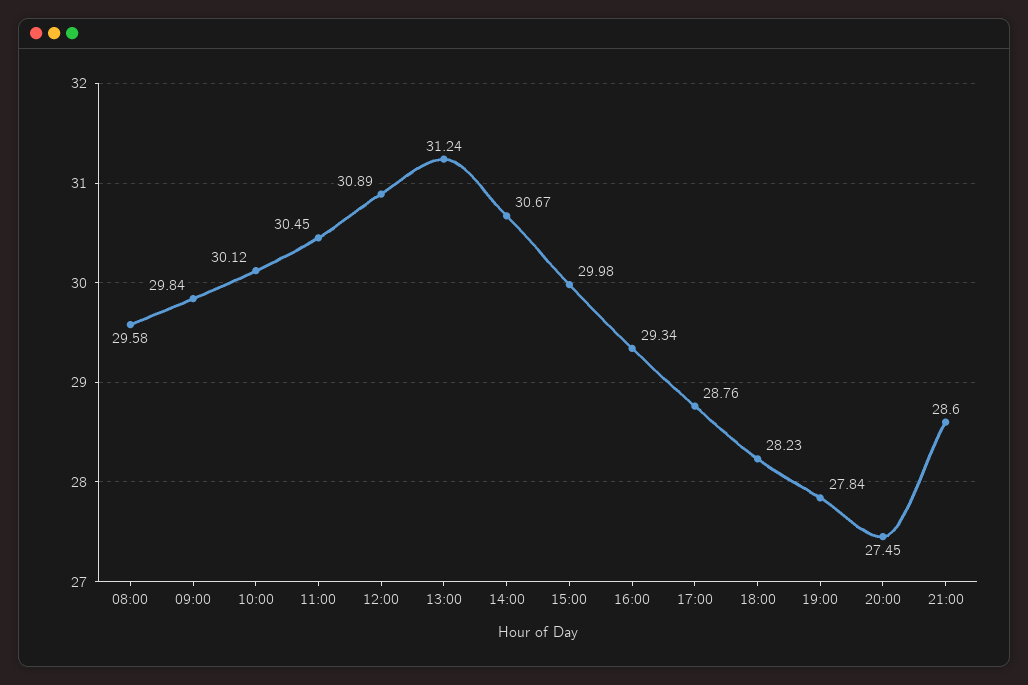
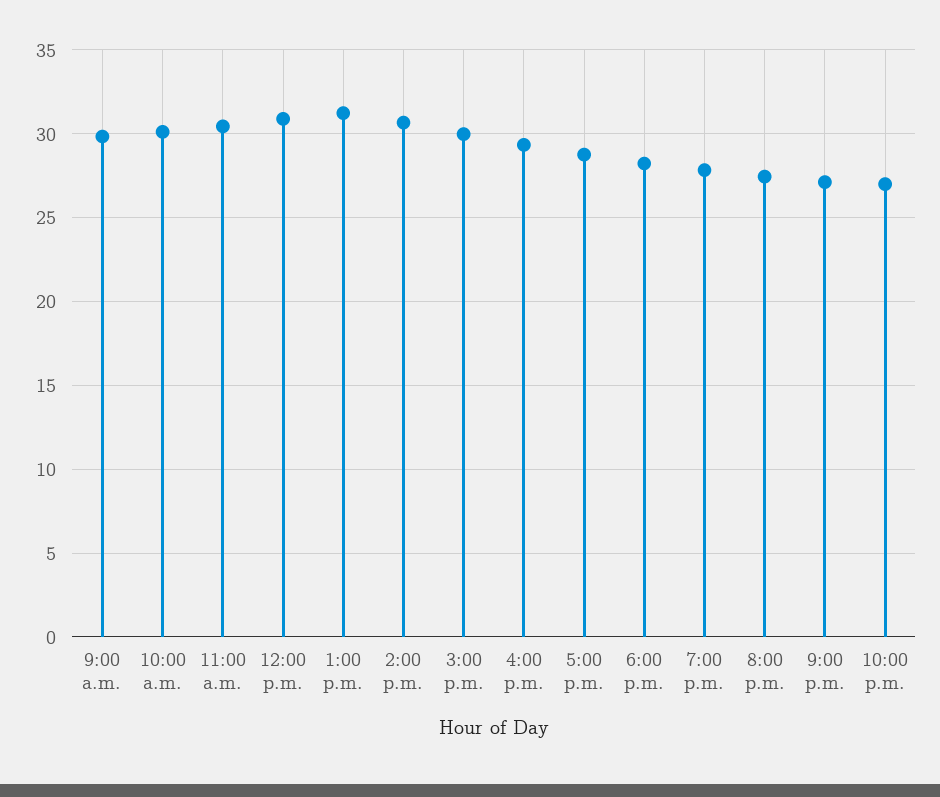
08:00: 29.58 -> none
21:00: 28.6 -> 27
10:00 p.m.: none -> 27

